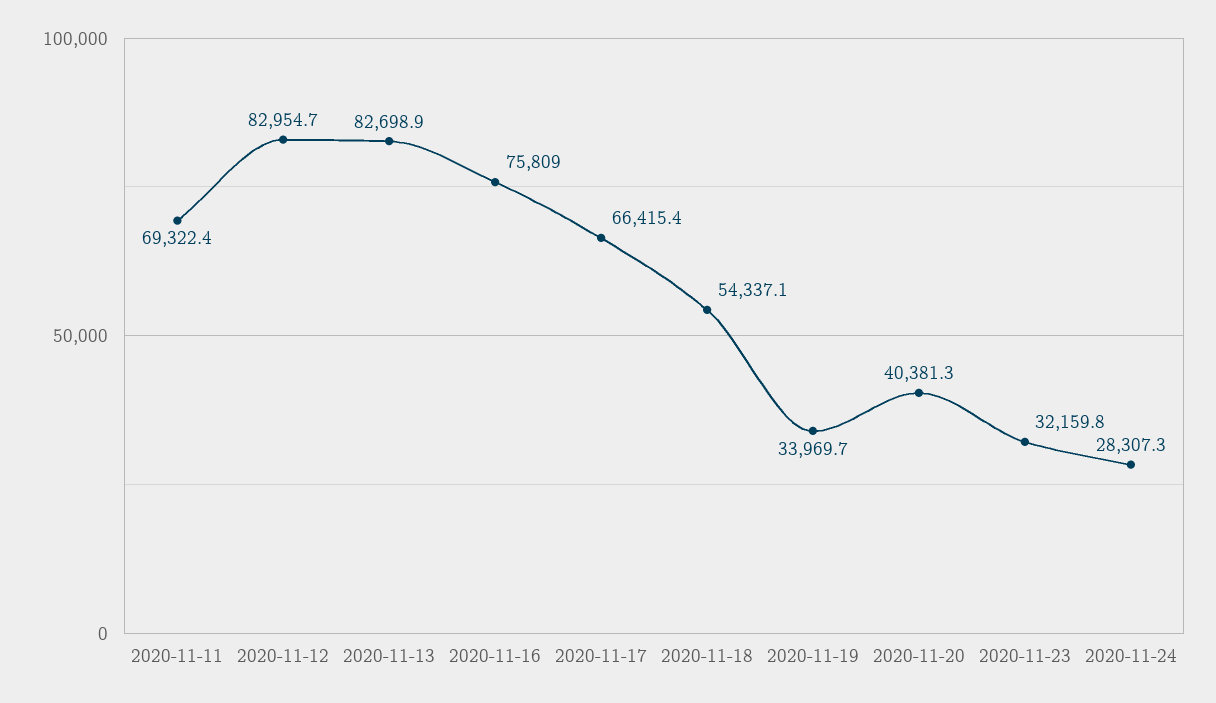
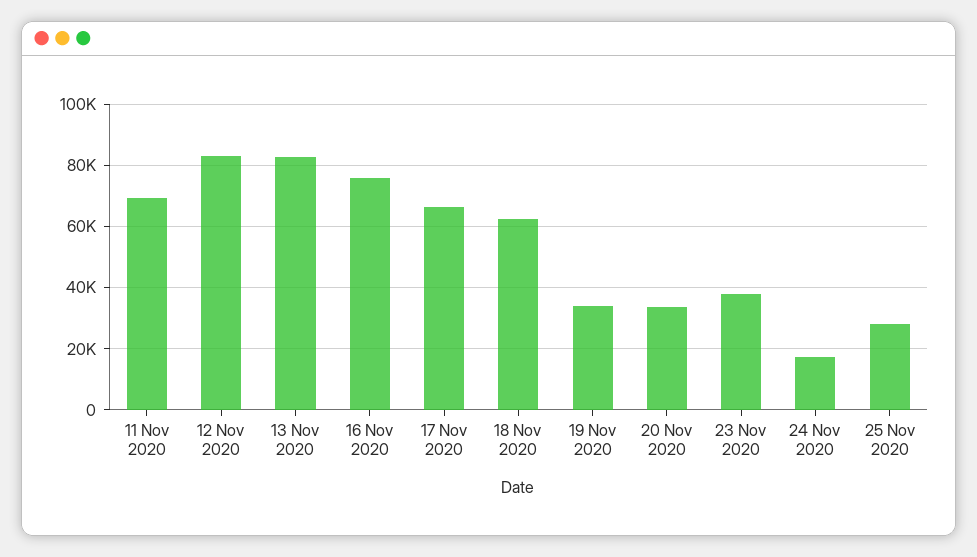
2020-11-18: 54337.1 -> 62000
2020-11-20: 40381.3 -> 34000
2020-11-23: 32159.8 -> 38000
2020-11-24: 28307.3 -> 18000
25 Nov 2020: none -> 28000

